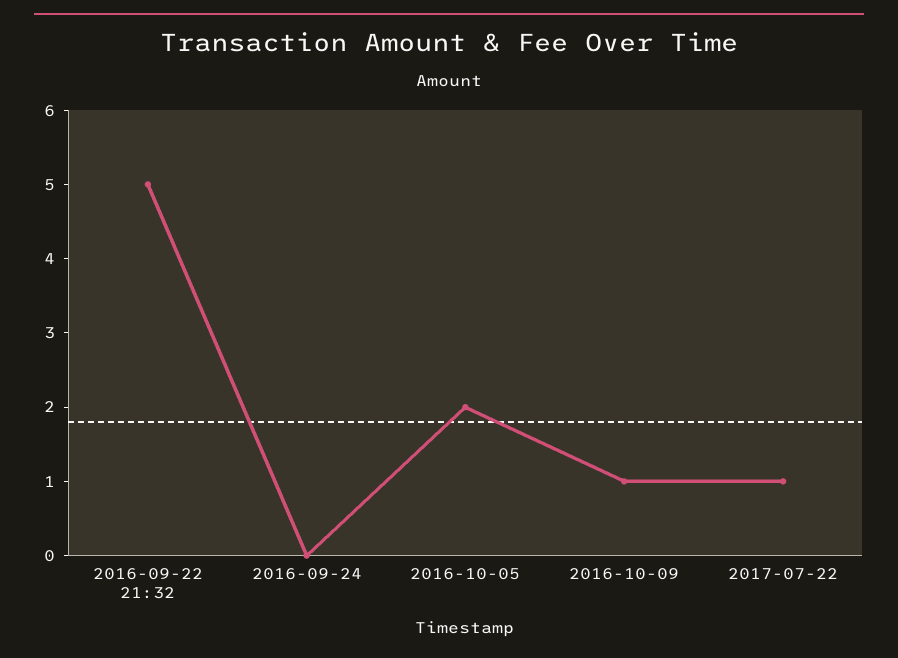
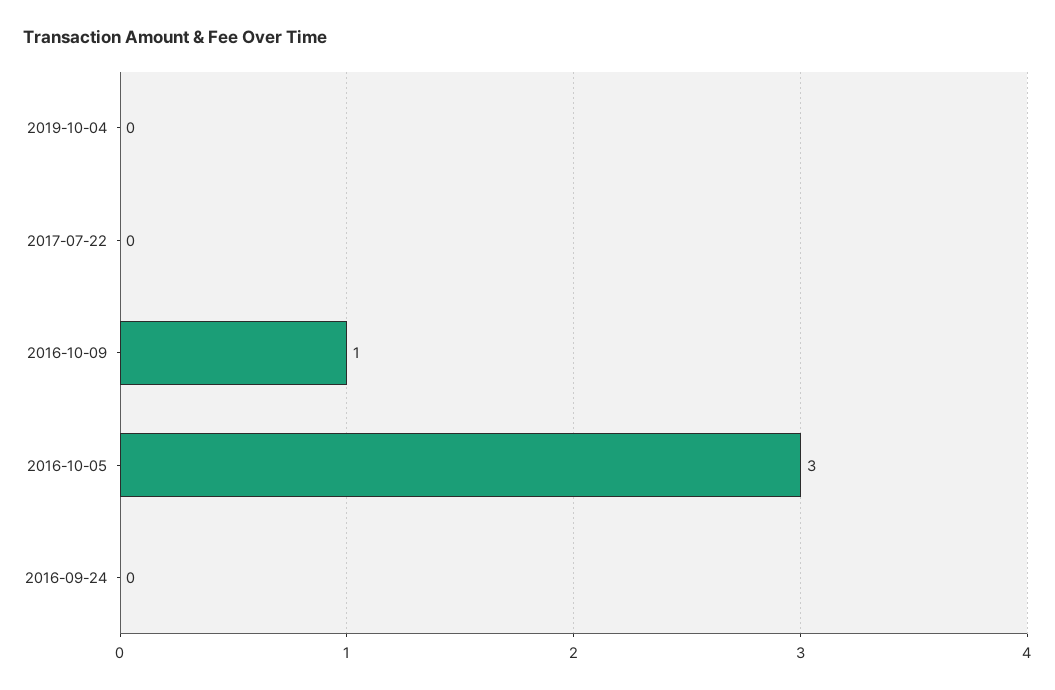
2016-09-22 21:32: 5 -> none
2016-10-05: 2 -> 3
2017-07-22: 1 -> 0
2019-10-04: none -> 0

